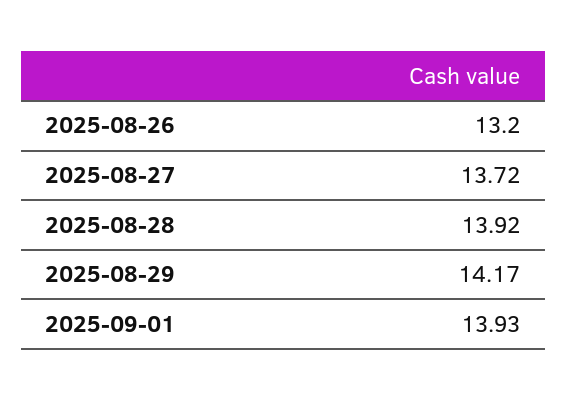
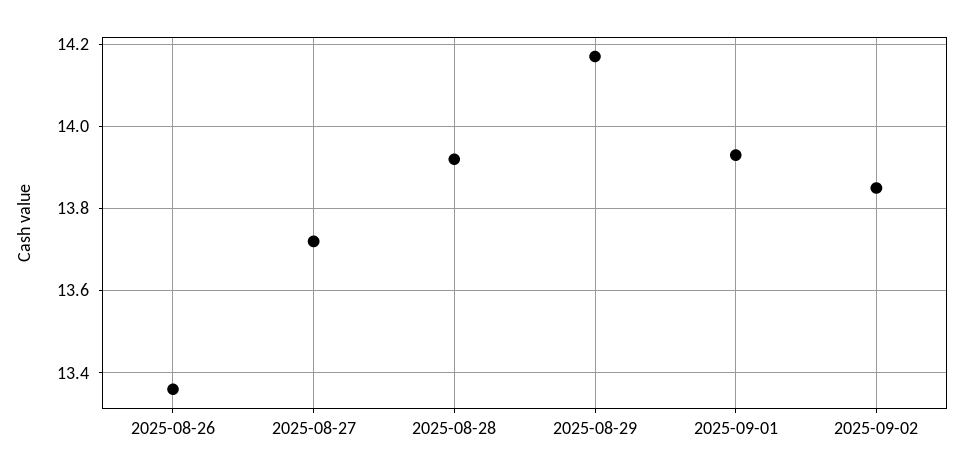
2025-08-26: 13.2 -> 13.35
2025-09-02: none -> 13.85

